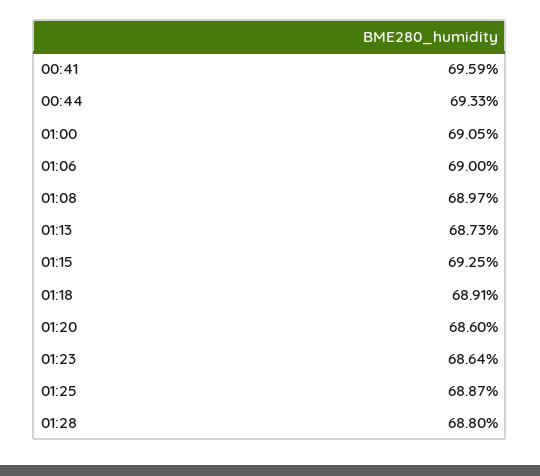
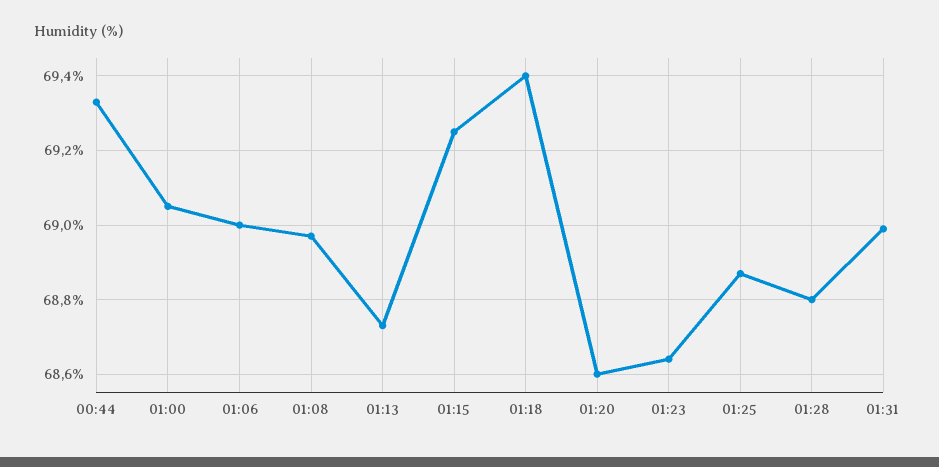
00:41: 69.59 -> none
01:18: 68.91 -> 69.4
01:31: none -> 69

